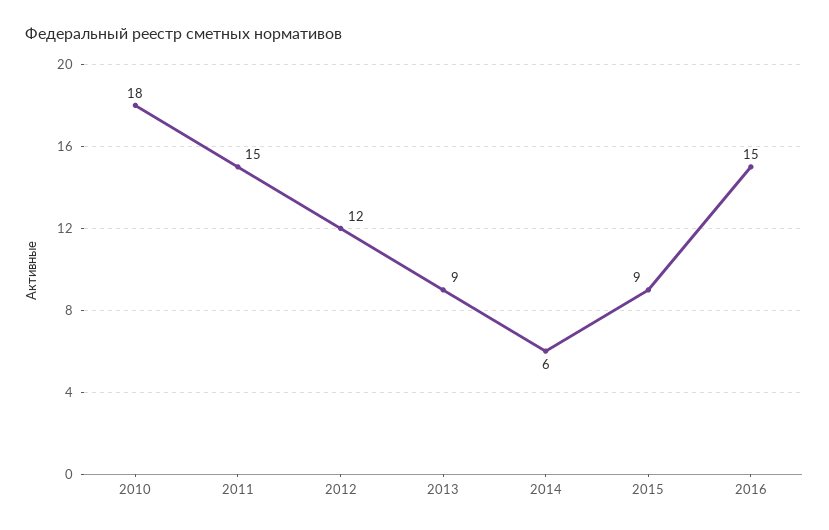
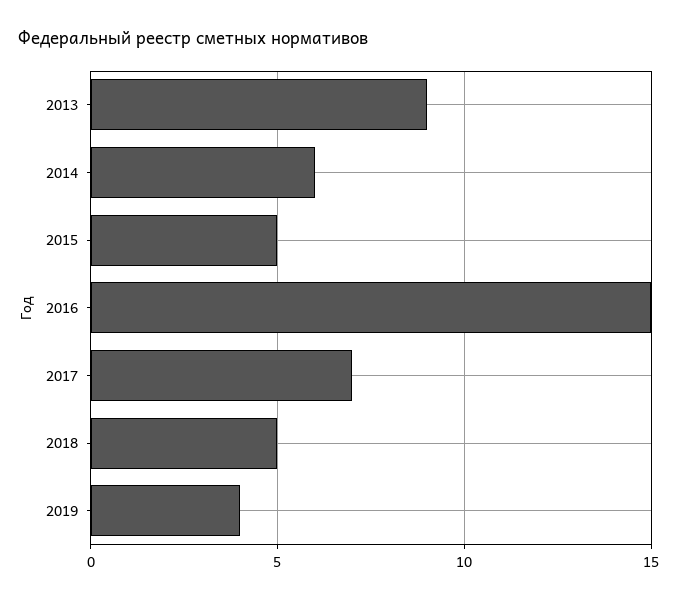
2010: 18 -> none
2011: 15 -> none
2012: 12 -> none
2015: 9 -> 5
2017: none -> 7
2018: none -> 5
2019: none -> 4

